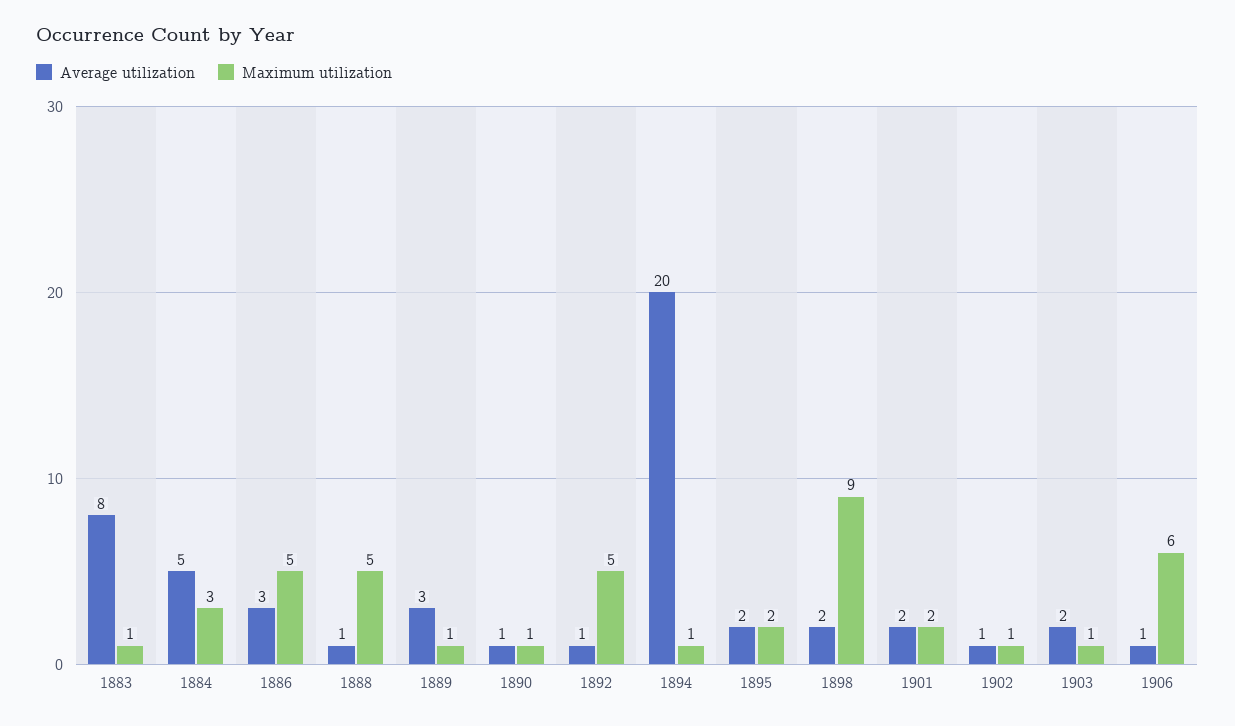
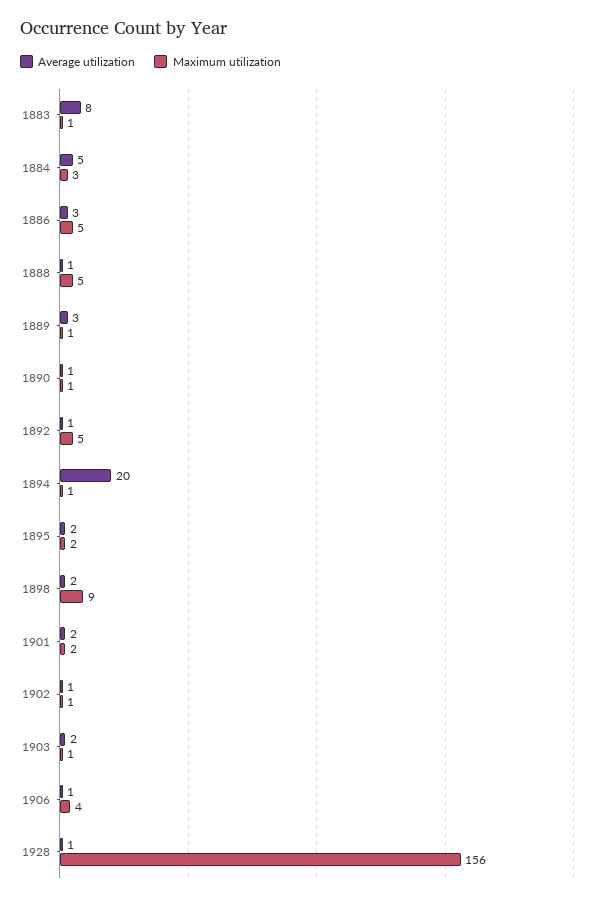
Maximum utilization, 1906: 6 -> 4
Average utilization, 1928: none -> 1
Maximum utilization, 1928: none -> 156

